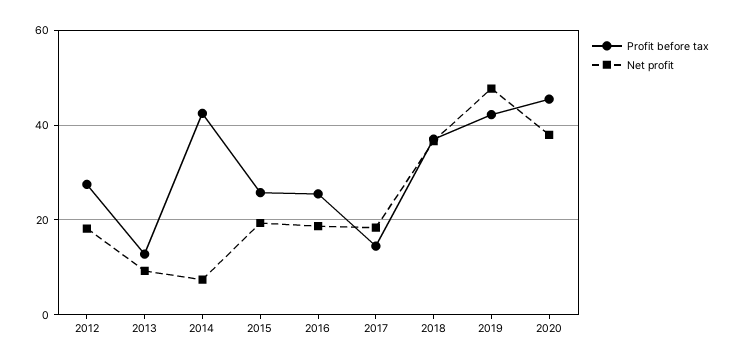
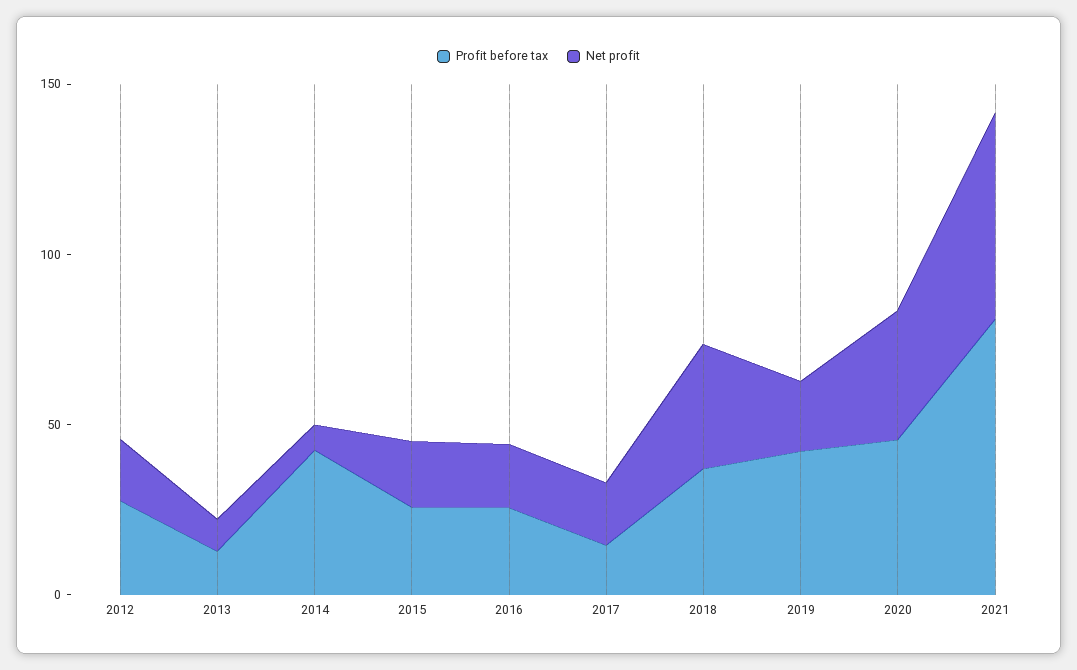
Net profit, 2019: 48 -> 20
Profit before tax, 2021: none -> 80
Net profit, 2021: none -> 60

